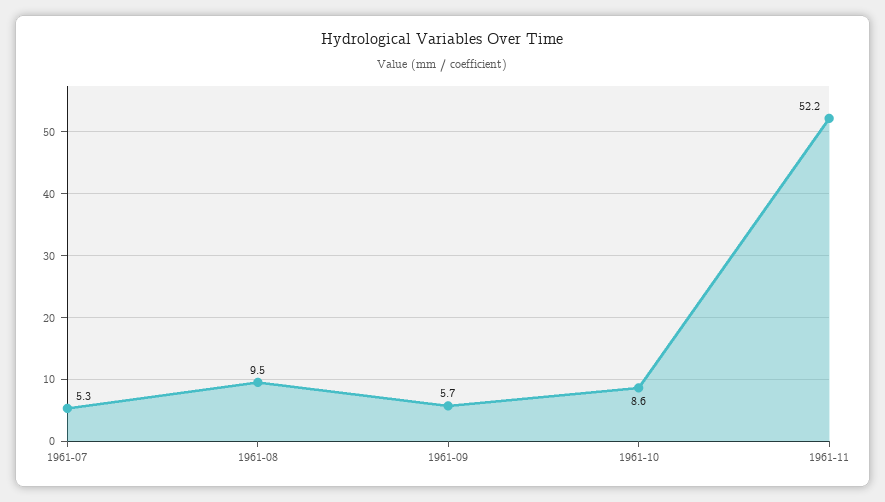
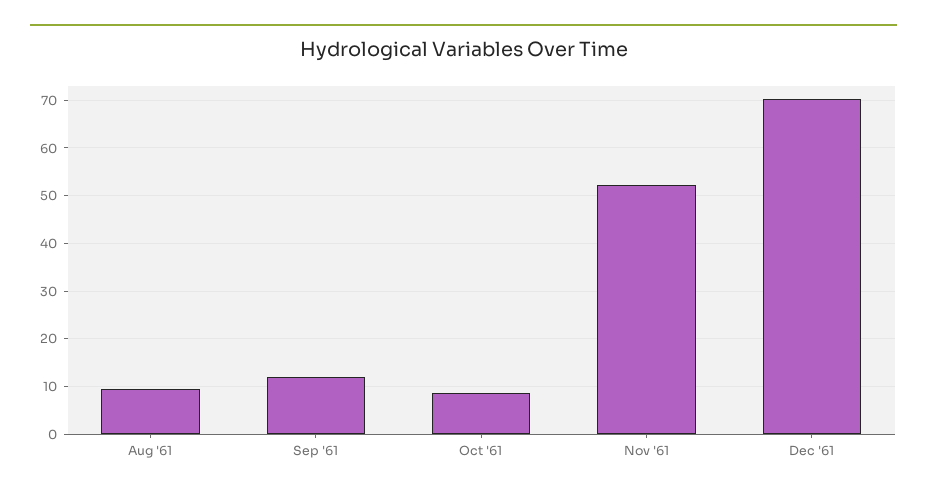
1961-07: 5.3 -> none
1961-09: 5.7 -> 12
Dec '61: none -> 70

